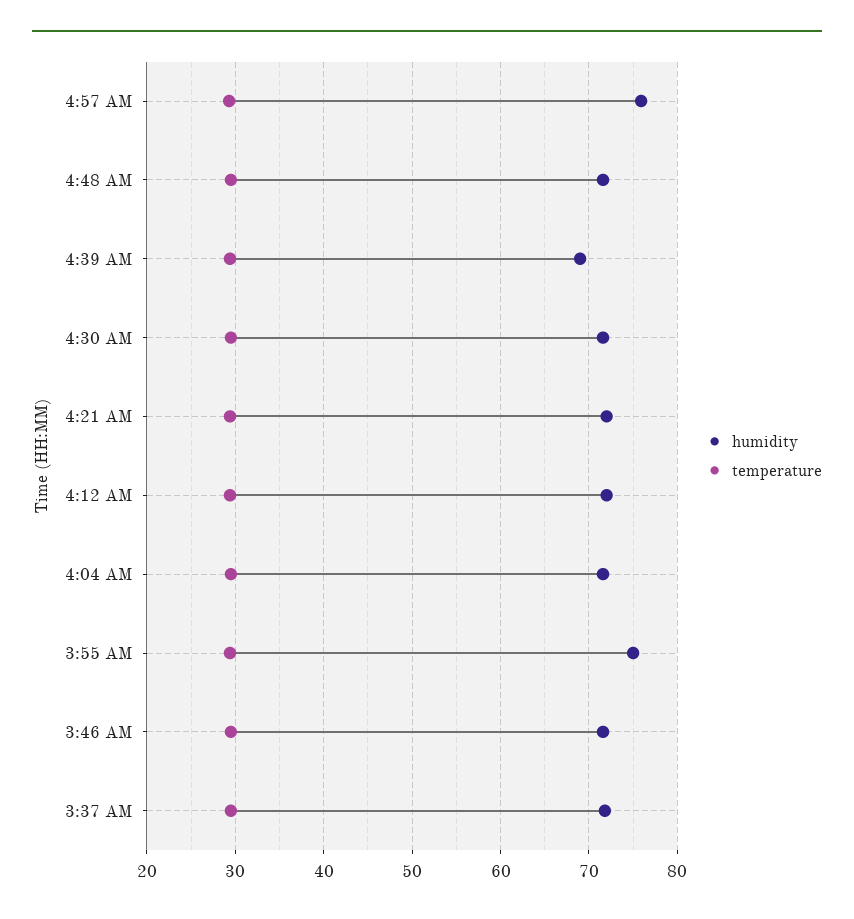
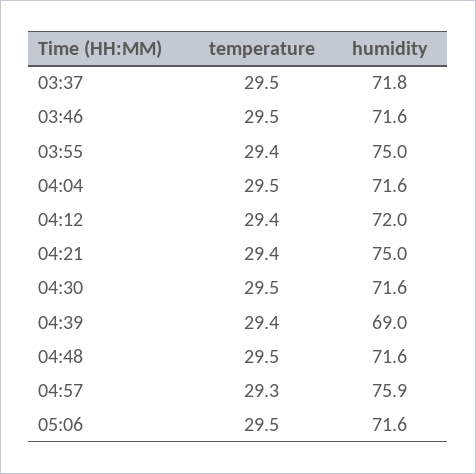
humidity, 4:21 AM: 72 -> 75
temperature, 05:06: none -> 29.5
humidity, 05:06: none -> 71.6

